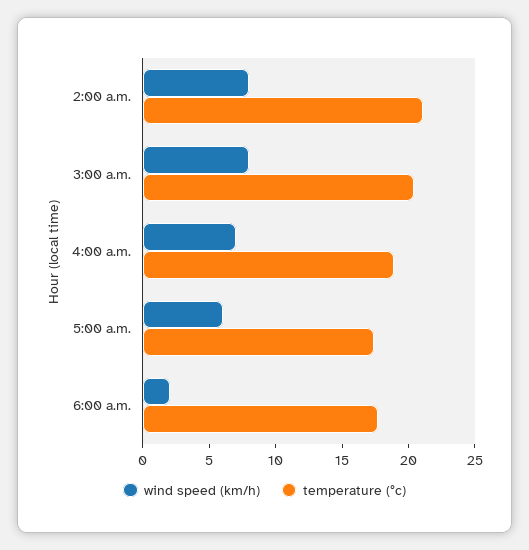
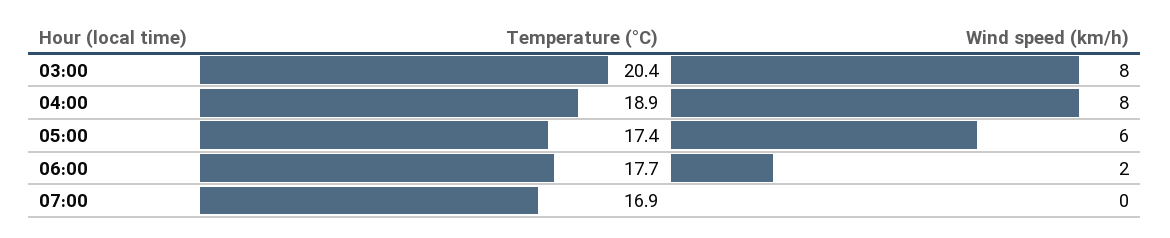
wind speed (km/h), 2:00 a.m.: 8 -> none
temperature (°c), 2:00 a.m.: 21 -> none
wind speed (km/h), 4:00 a.m.: 7 -> 8
temperature (°c), 07:00: none -> 16.9
wind speed (km/h), 07:00: none -> 0

